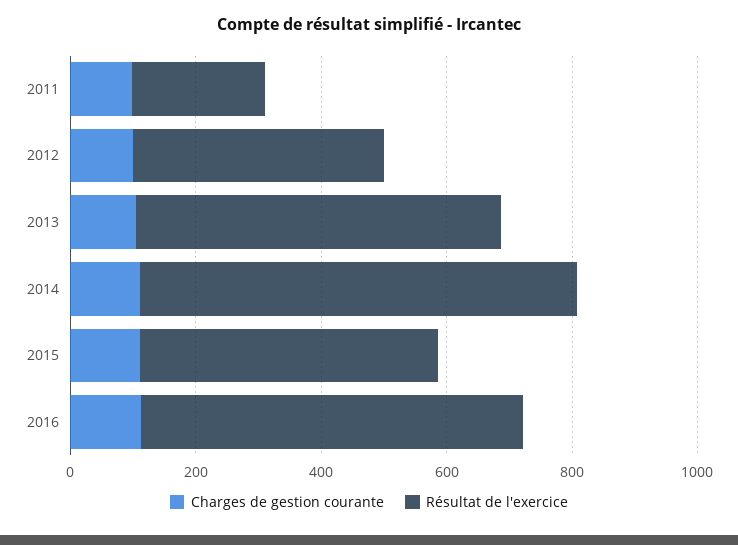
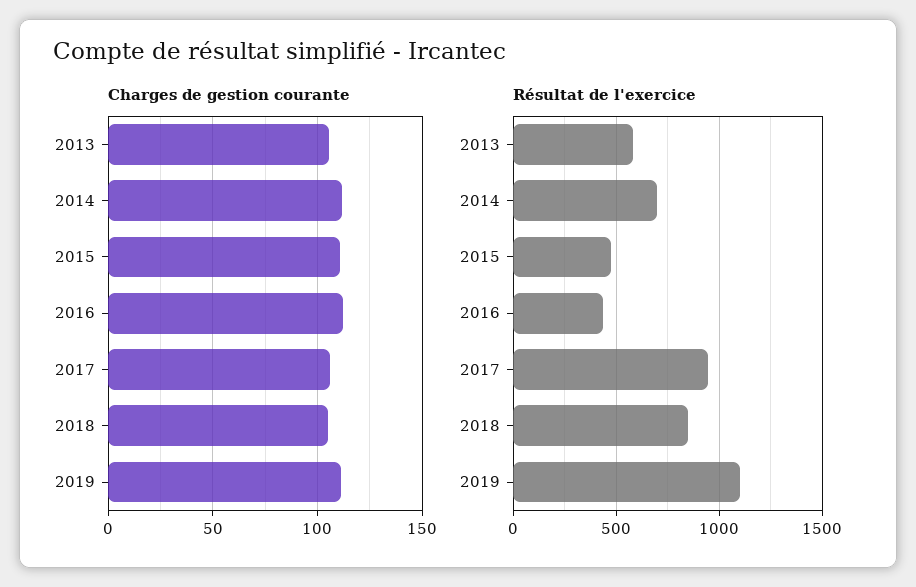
Charges de gestion courante, 2011: 100 -> none
Résultat de l'exercice, 2011: 200 -> none
Charges de gestion courante, 2012: 100 -> none
Résultat de l'exercice, 2012: 400 -> none
Résultat de l'exercice, 2016: 600 -> 450
Charges de gestion courante, 2017: none -> 105
Charges de gestion courante, 2018: none -> 105
Charges de gestion courante, 2019: none -> 110
Résultat de l'exercice, 2017: none -> 950
Résultat de l'exercice, 2018: none -> 850
Résultat de l'exercice, 2019: none -> 1100

